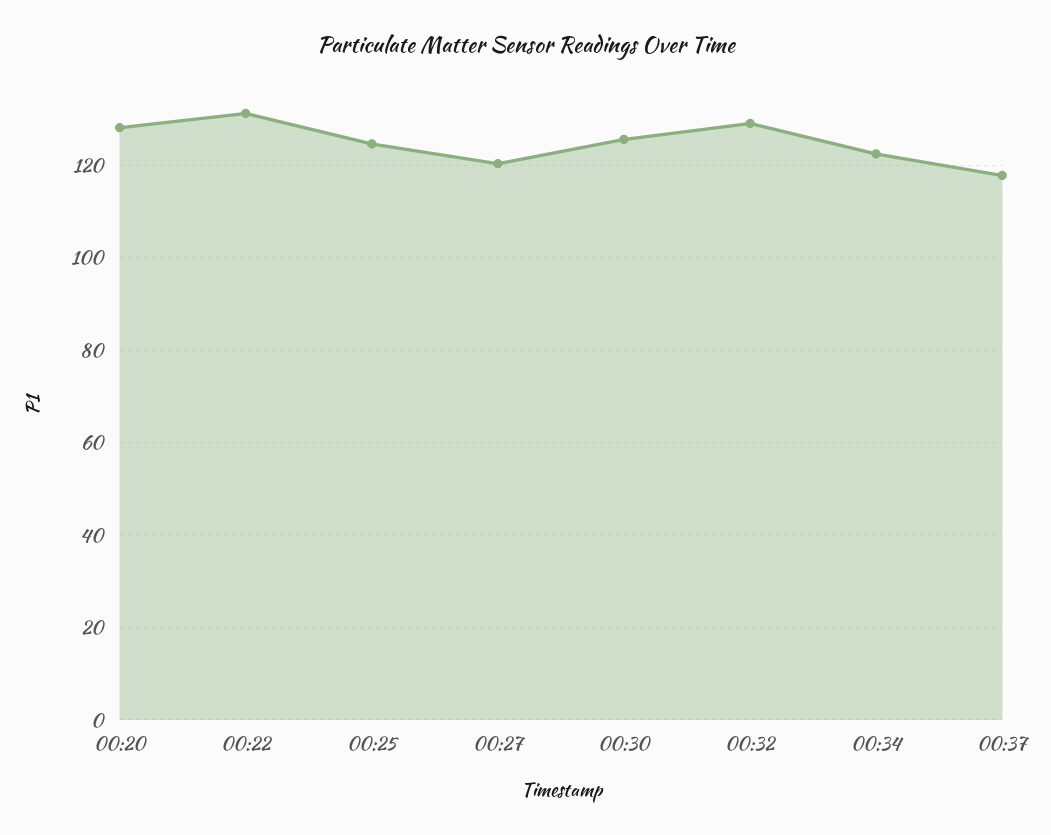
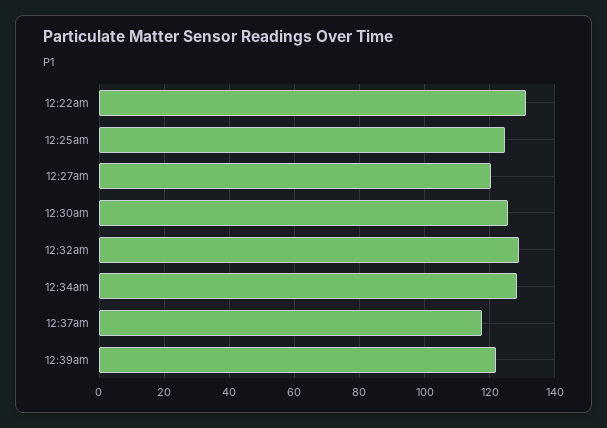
00:20: 128 -> none
00:34: 122 -> 128
12:39am: none -> 122

